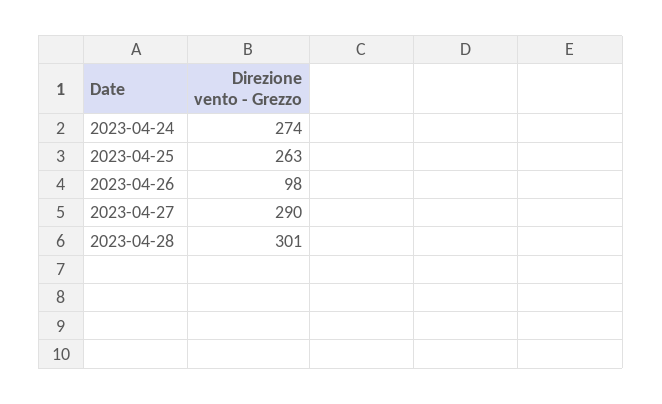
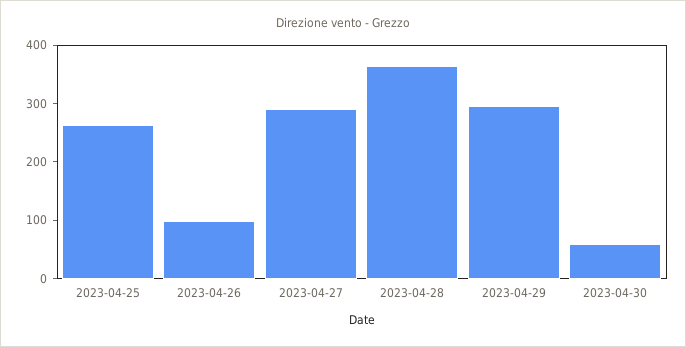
2023-04-24: 274 -> none
2023-04-28: 301 -> 360
2023-04-29: none -> 300
2023-04-30: none -> 60

